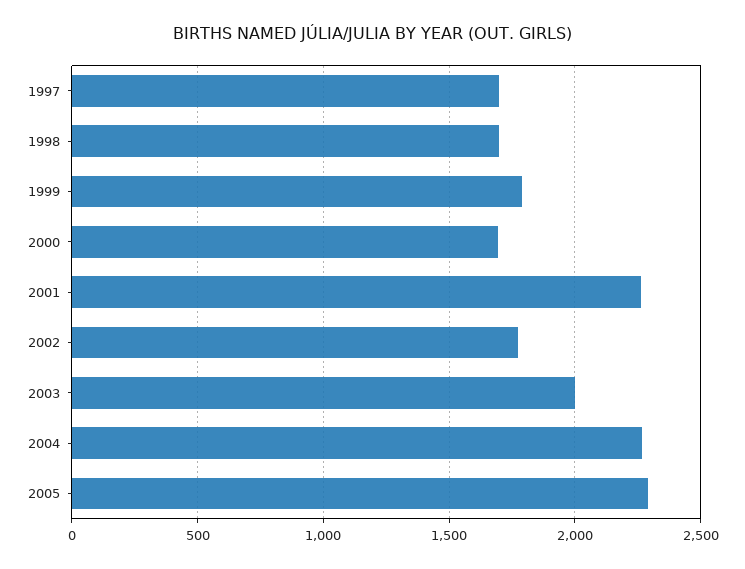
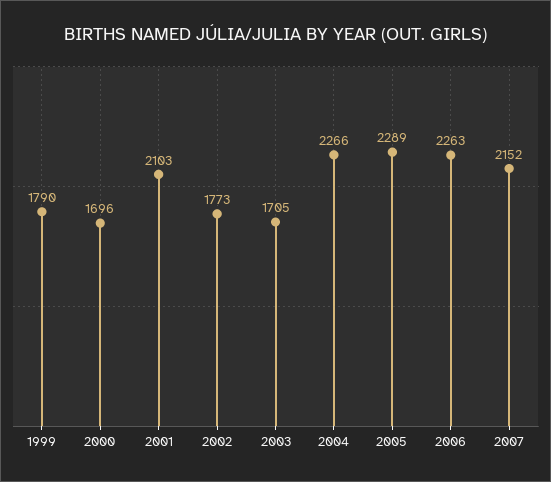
1997: 1700 -> none
1998: 1700 -> none
2001: 2250 -> 2103
2003: 2000 -> 1705
2006: none -> 2263
2007: none -> 2152

